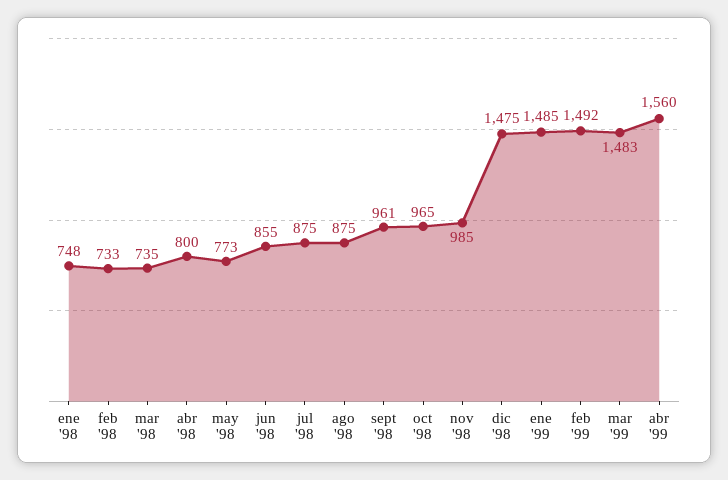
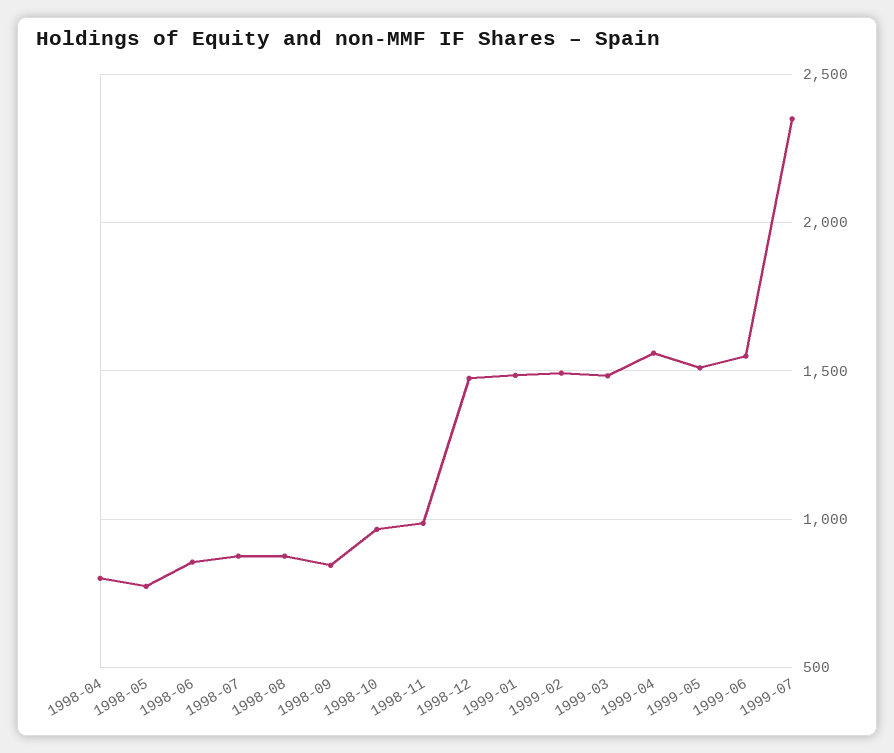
ene '98: 748 -> none
feb '98: 733 -> none
mar '98: 735 -> none
sept '98: 961 -> 850
1999-05: none -> 1500
1999-06: none -> 1550
1999-07: none -> 2350

